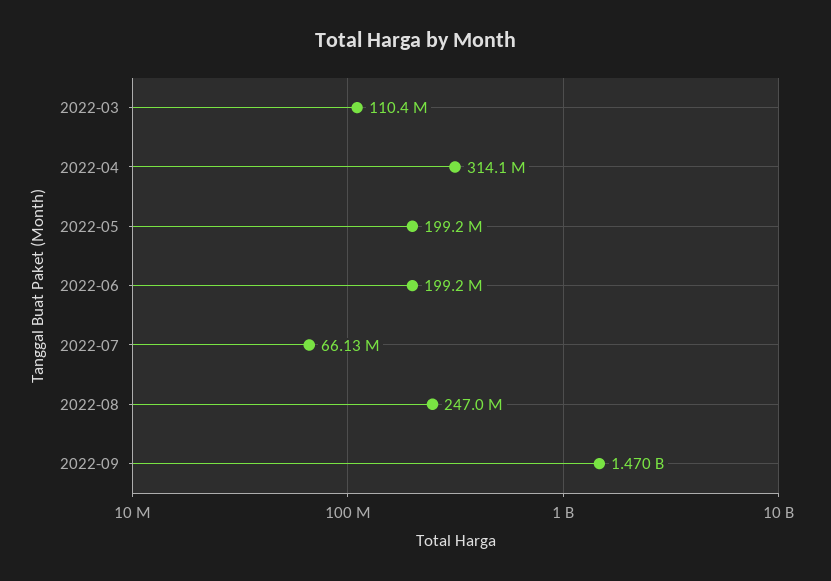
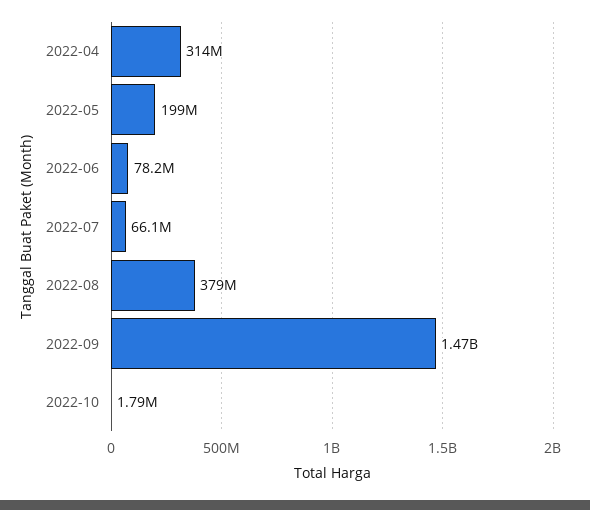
2022-03: 110400000 -> none
2022-06: 199200000 -> 78200000
2022-08: 247000000 -> 379000000
2022-10: none -> 1790000

